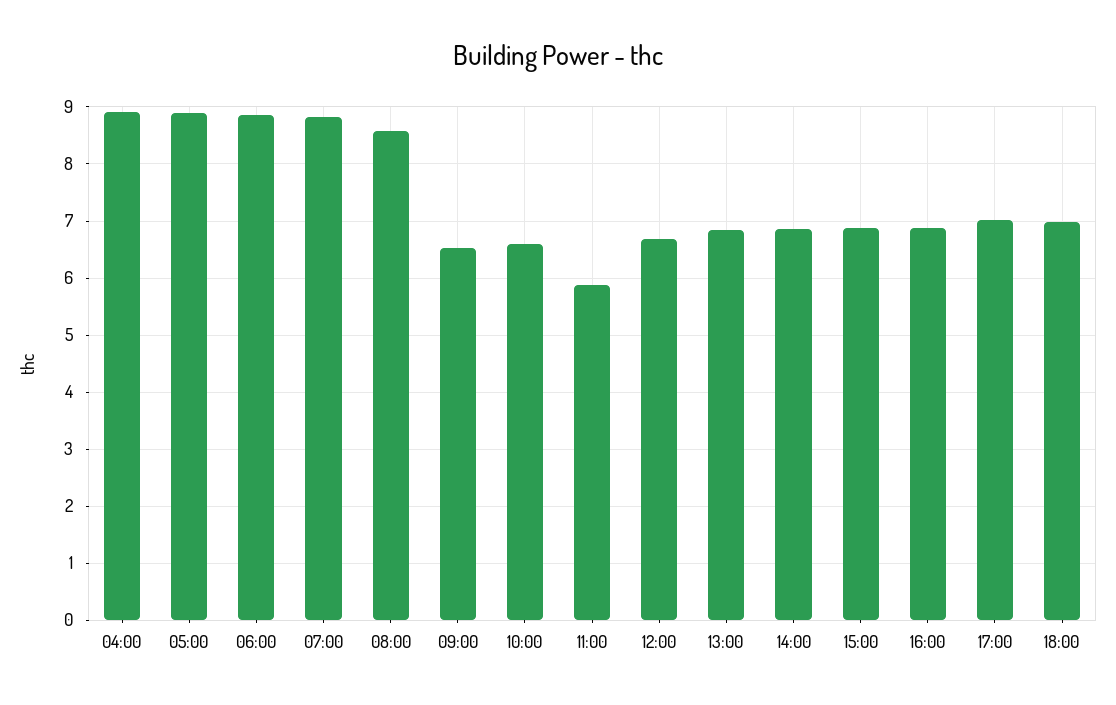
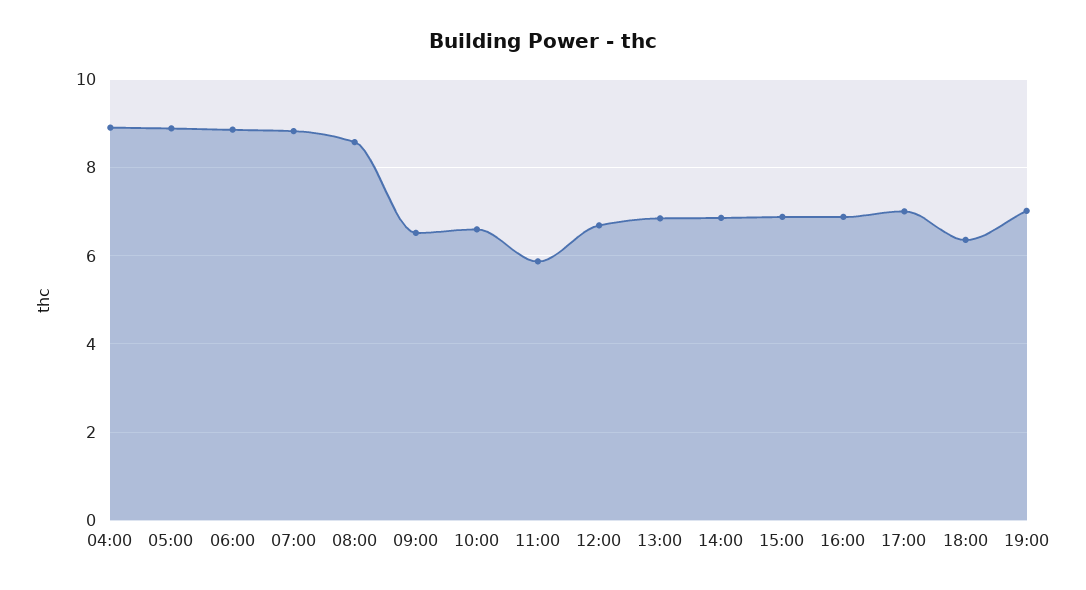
18:00: 7 -> 6.4
19:00: none -> 7

